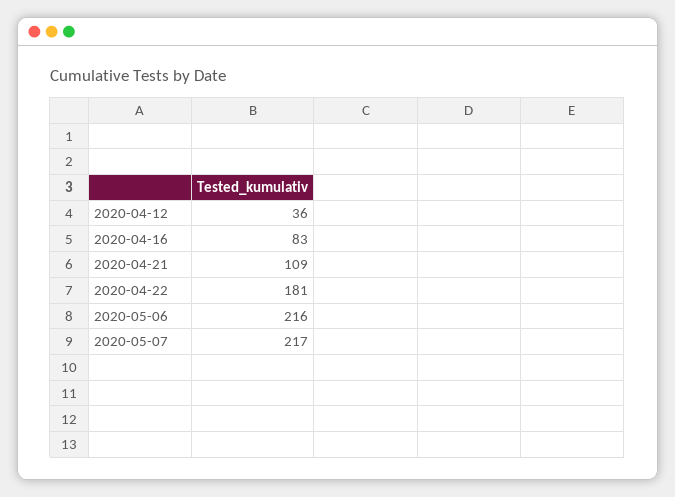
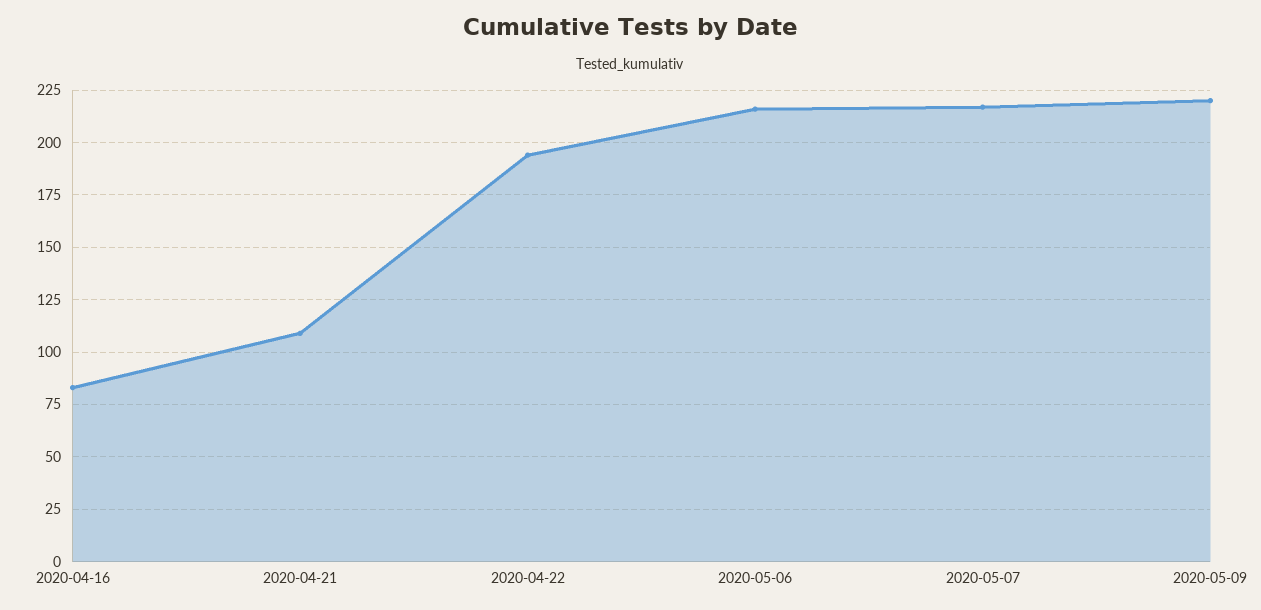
2020-04-12: 36 -> none
2020-04-22: 181 -> 195
2020-05-09: none -> 220

